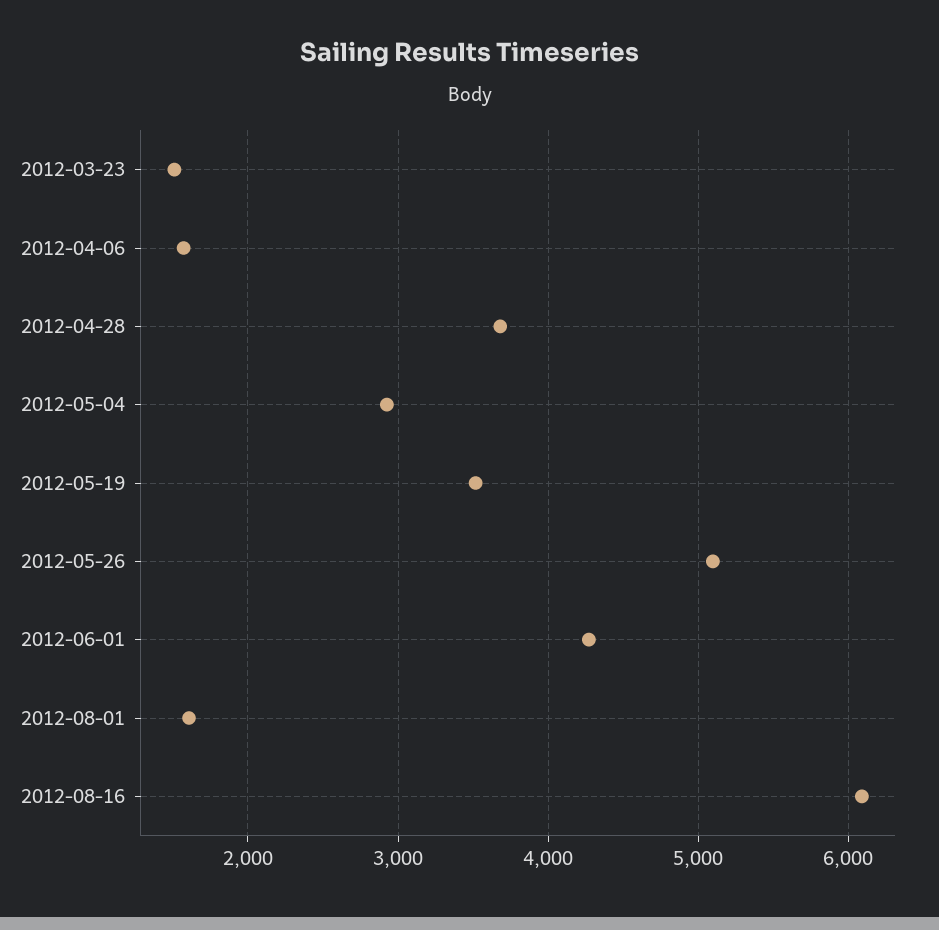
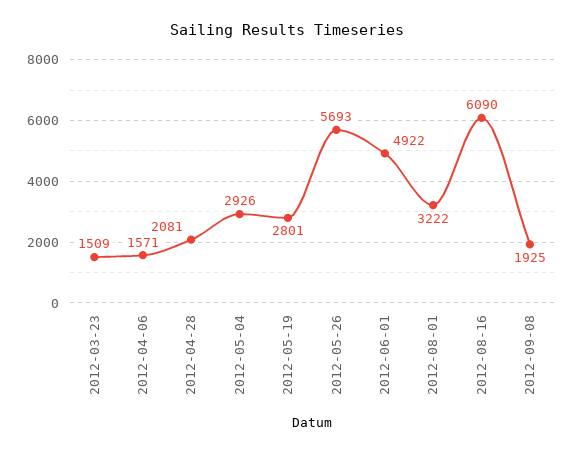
2012-04-28: 3700 -> 2081
2012-05-19: 3500 -> 2801
2012-05-26: 5100 -> 5693
2012-06-01: 4300 -> 4922
2012-08-01: 1600 -> 3222
2012-09-08: none -> 1925

